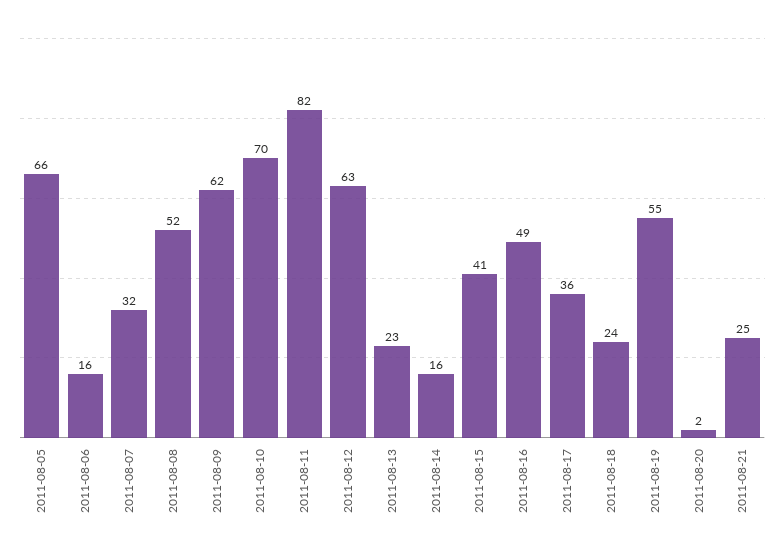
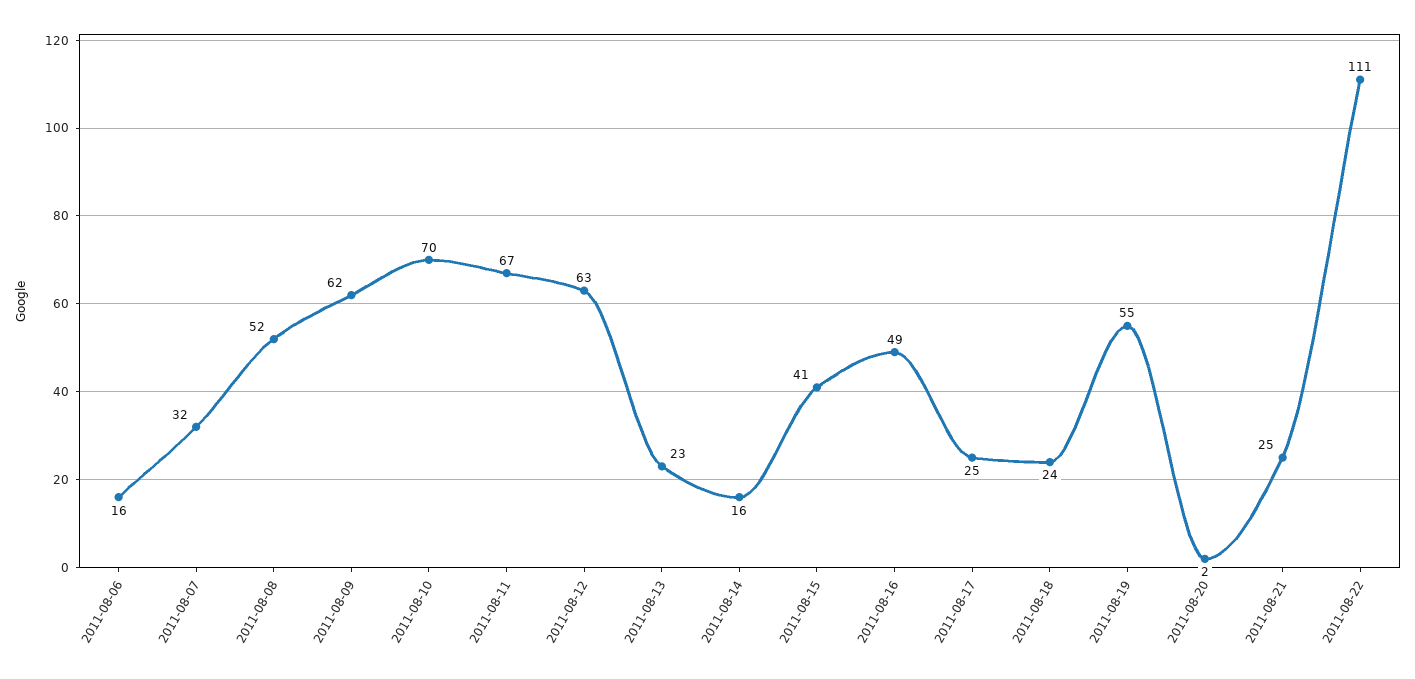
2011-08-05: 66 -> none
2011-08-11: 82 -> 67
2011-08-17: 36 -> 25
2011-08-22: none -> 111

